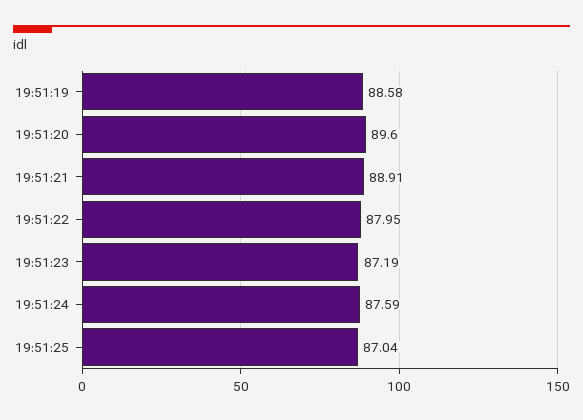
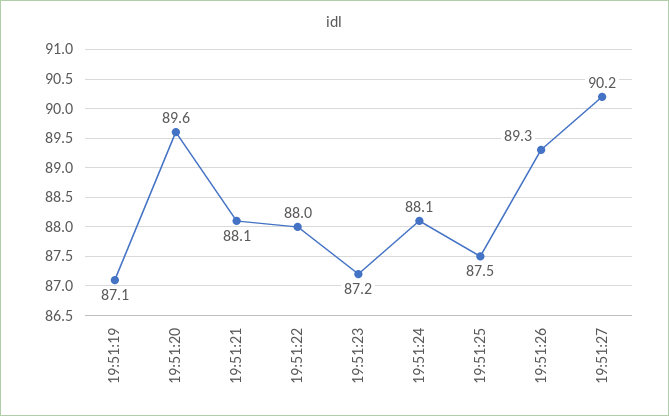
19:51:19: 88.58 -> 87.1
19:51:21: 88.91 -> 88.1
19:51:24: 87.59 -> 88.1
19:51:25: 87.04 -> 87.5
19:51:26: none -> 89.3
19:51:27: none -> 90.2

